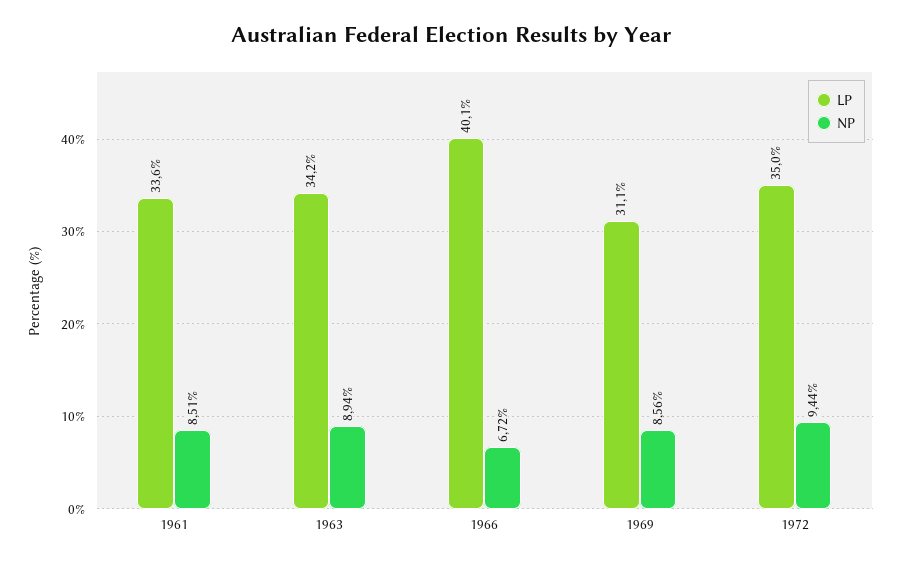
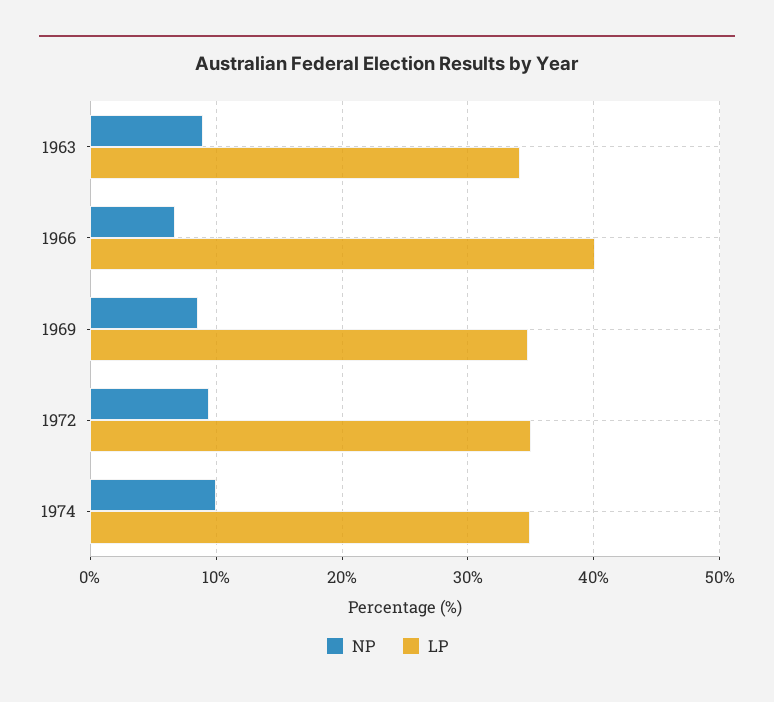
LP, 1961: 33.6 -> none
NP, 1961: 8.51 -> none
LP, 1969: 31.1 -> 35
NP, 1974: none -> 10
LP, 1974: none -> 35

